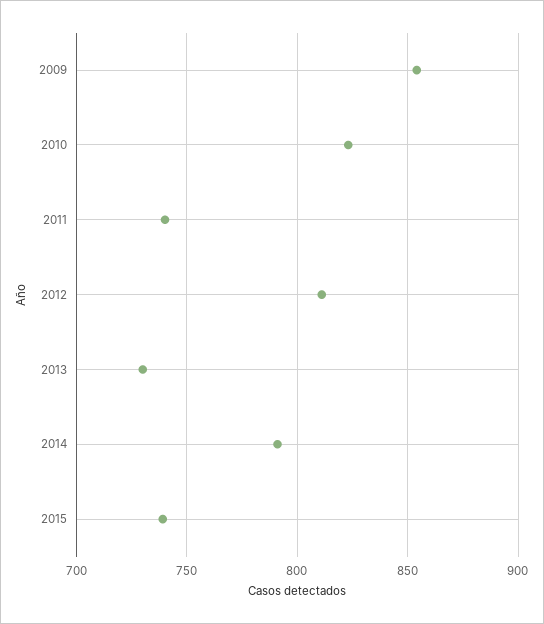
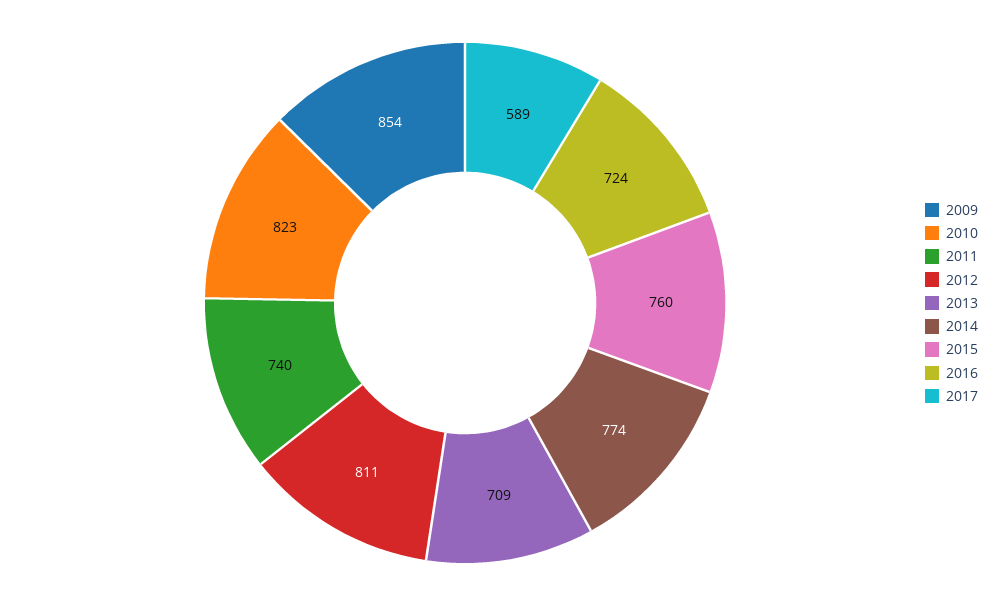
2013: 730 -> 709
2014: 790 -> 774
2015: 740 -> 760
2016: none -> 724
2017: none -> 589

